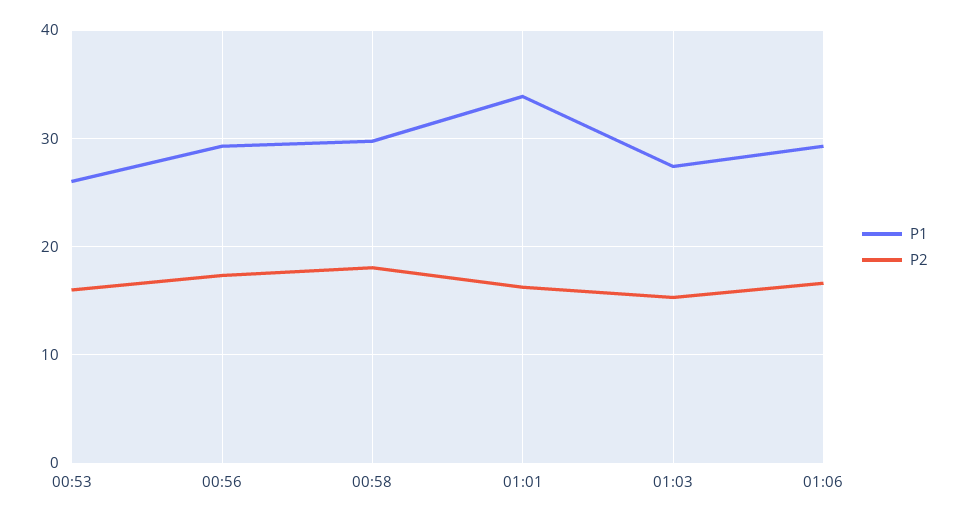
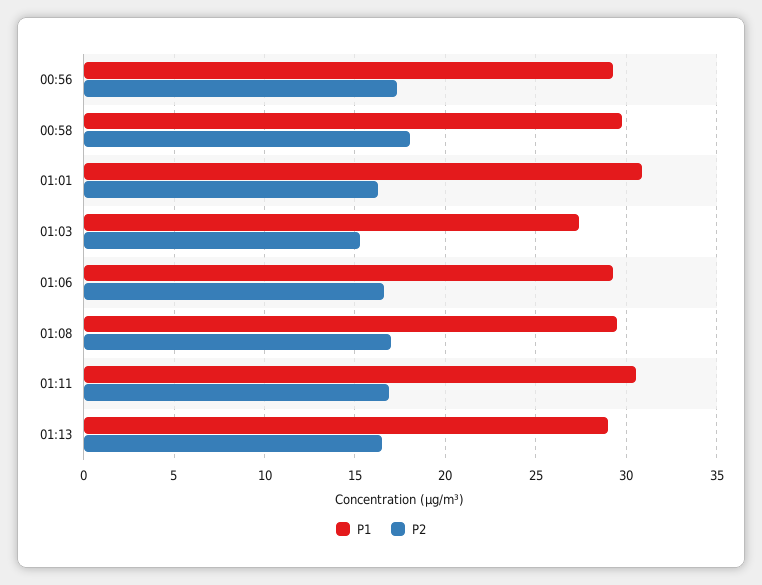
P1, 00:53: 26 -> none
P2, 00:53: 16 -> none
P1, 01:01: 34 -> 31
P1, 01:08: none -> 29.5
P2, 01:08: none -> 17
P1, 01:11: none -> 30.5
P2, 01:11: none -> 17
P1, 01:13: none -> 29
P2, 01:13: none -> 16.5

